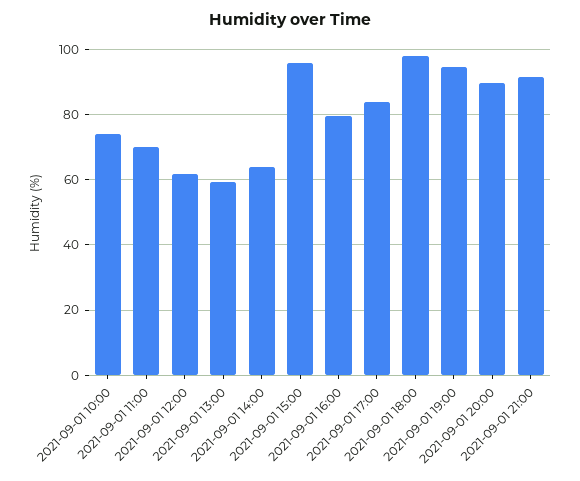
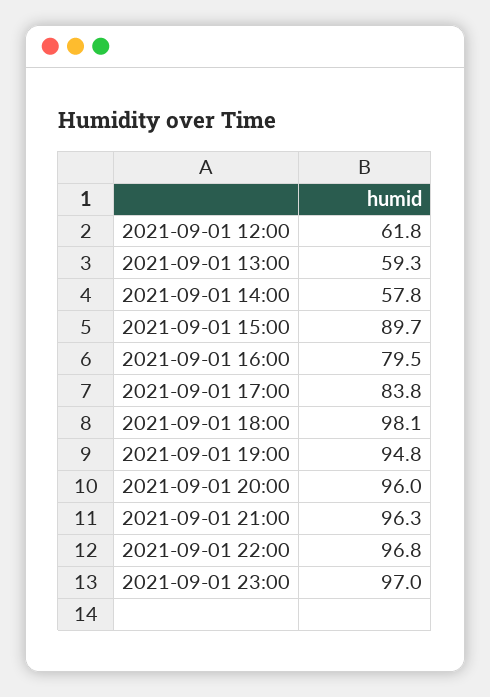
2021-09-01 10:00: 74 -> none
2021-09-01 11:00: 70 -> none
2021-09-01 14:00: 64 -> 57.8
2021-09-01 15:00: 96 -> 89.7
2021-09-01 20:00: 90 -> 96
2021-09-01 21:00: 92 -> 96.3
2021-09-01 22:00: none -> 96.8
2021-09-01 23:00: none -> 97

